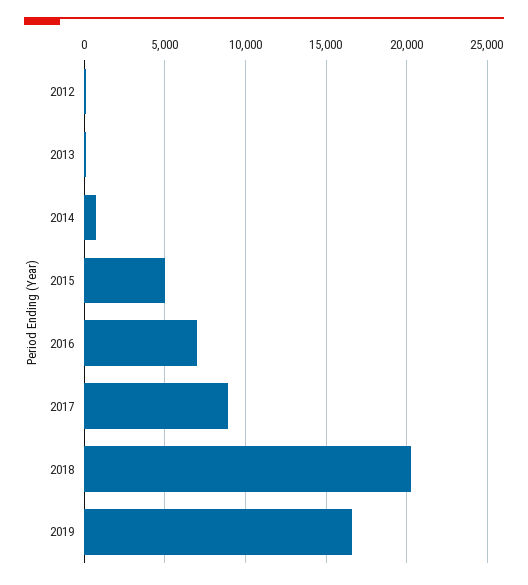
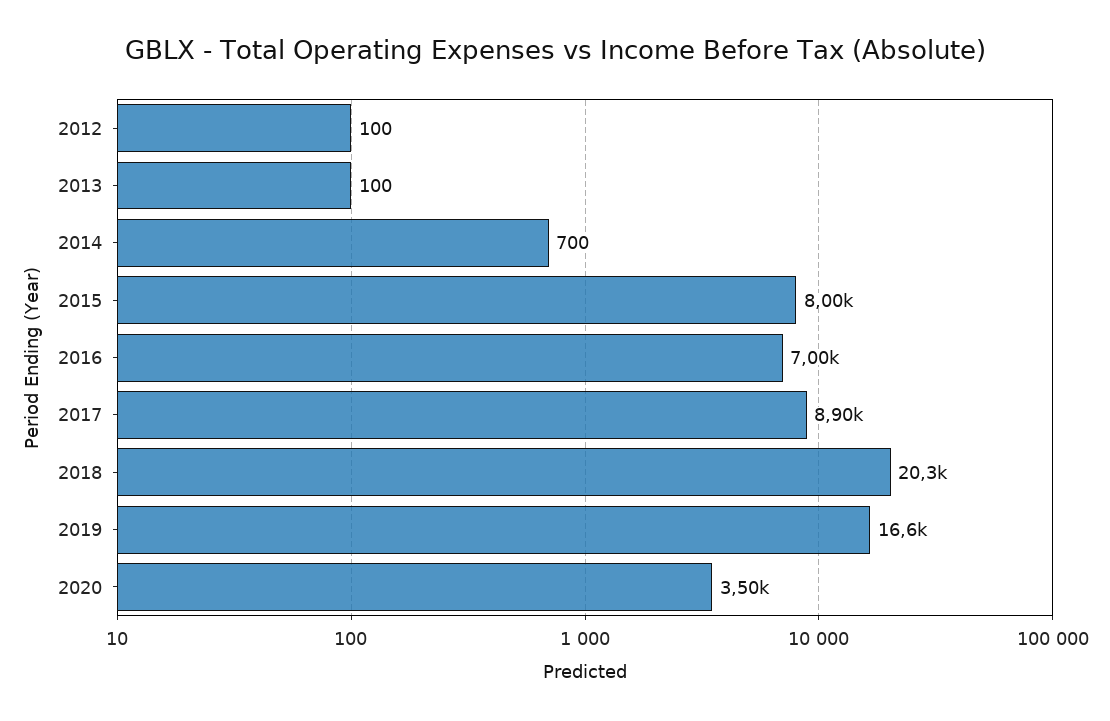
2015: 5000 -> 8000
2020: none -> 3500

